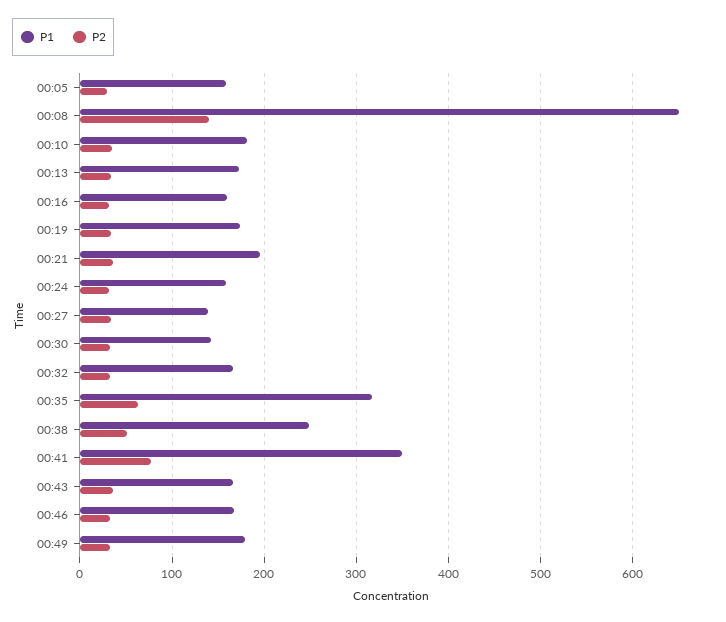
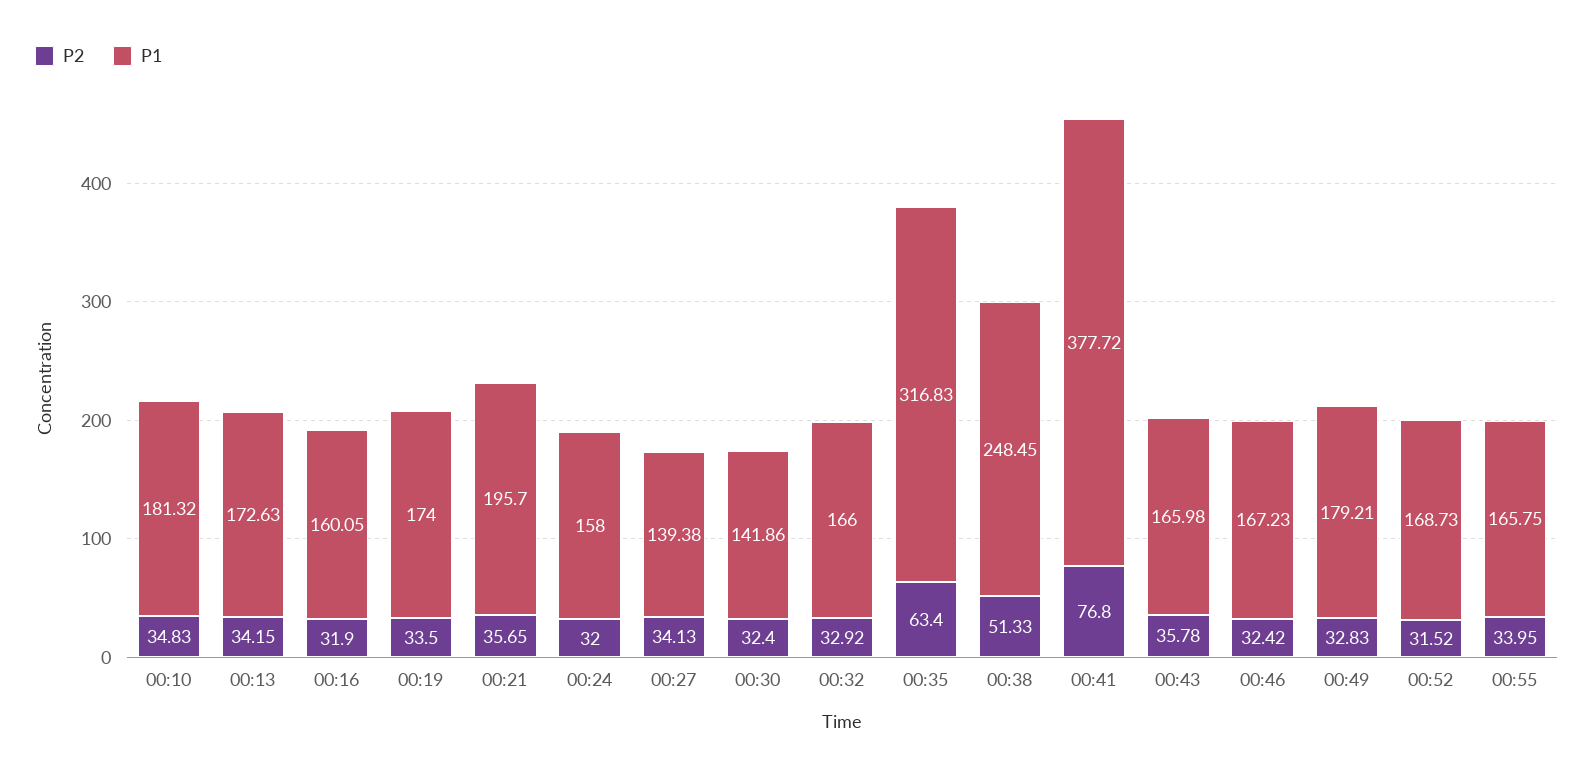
P1, 00:05: 160 -> none
P2, 00:05: 30 -> none
P1, 00:08: 650 -> none
P2, 00:08: 140 -> none
P1, 00:41: 350 -> 377.72
P2, 00:52: none -> 31.52
P1, 00:52: none -> 168.73
P2, 00:55: none -> 33.95
P1, 00:55: none -> 165.75

